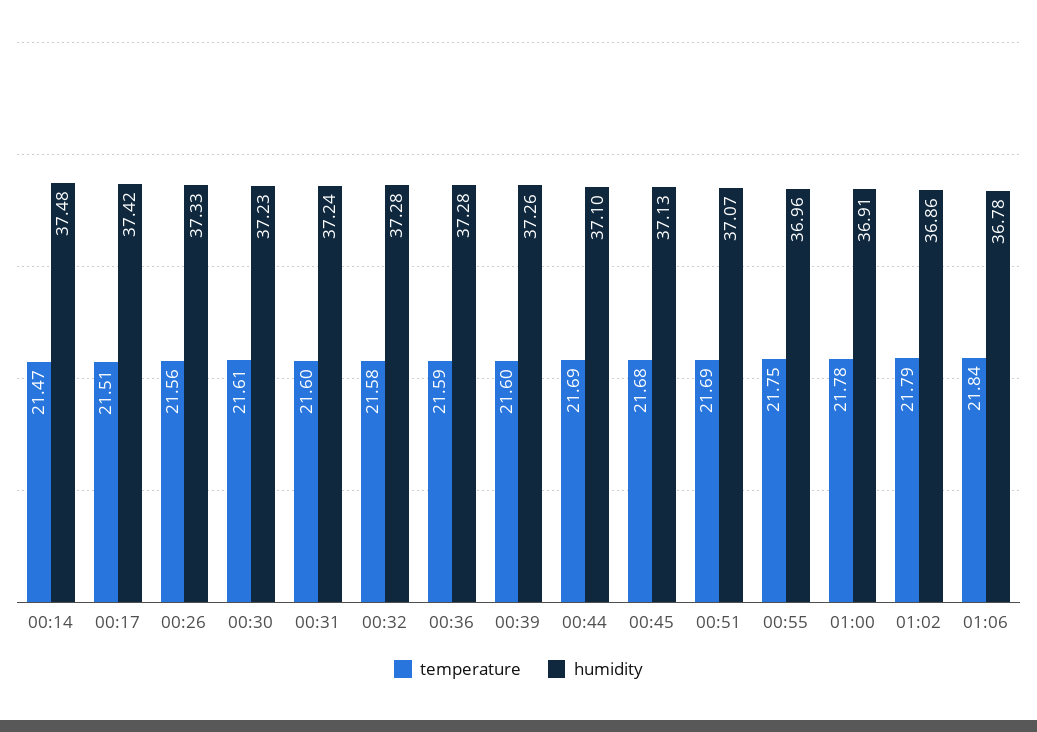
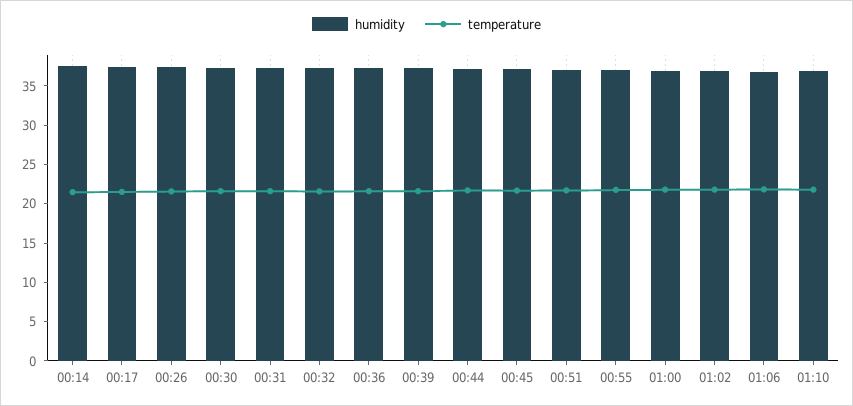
humidity, 01:10: none -> 37.5
temperature, 01:10: none -> 22.5

